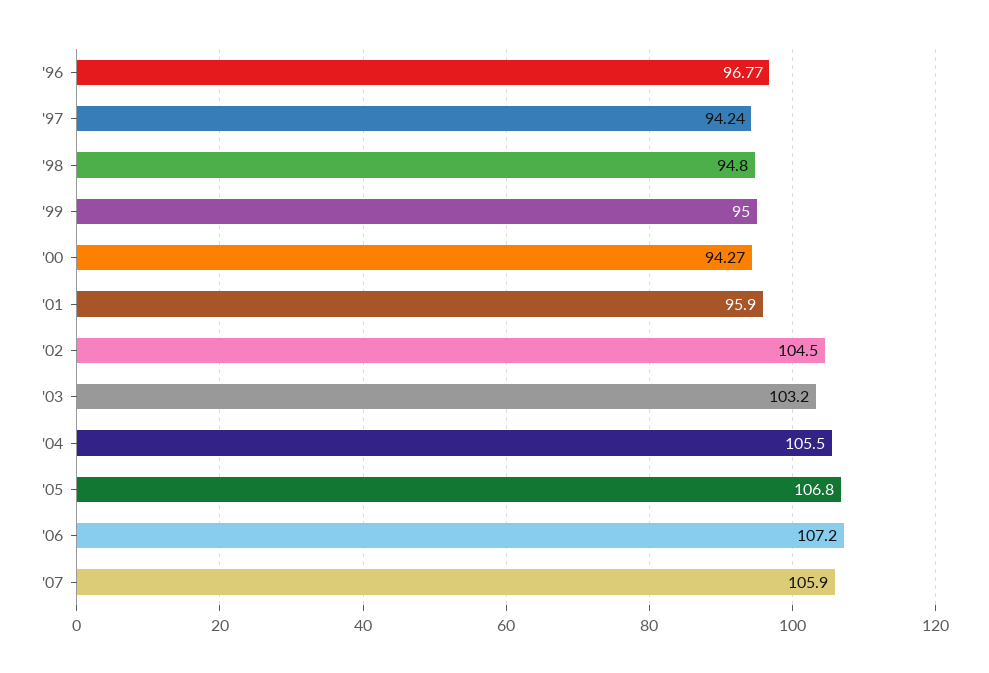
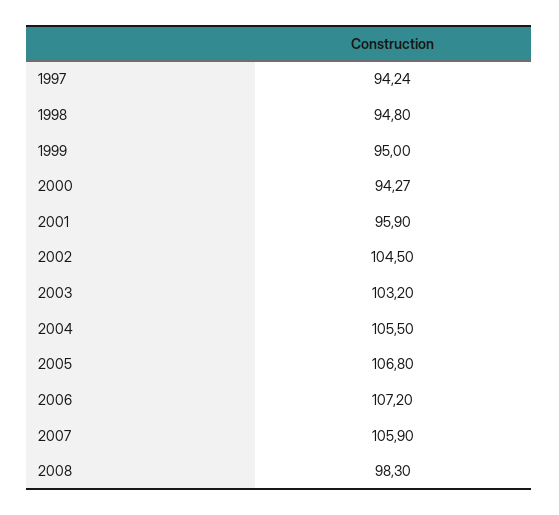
'96: 96.77 -> none
2008: none -> 98.3

